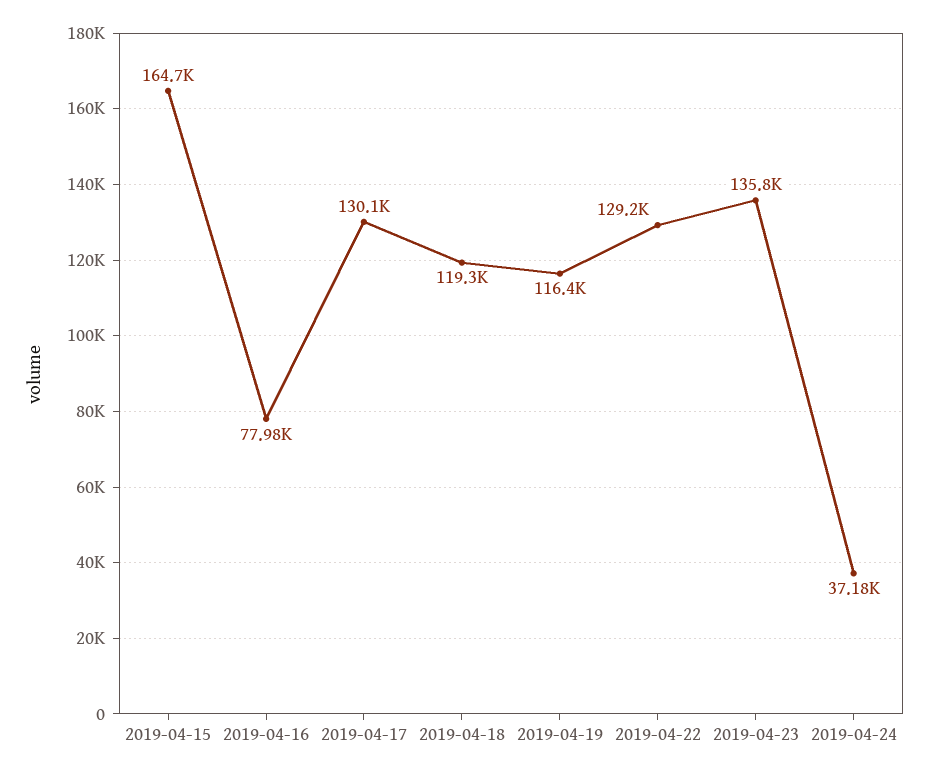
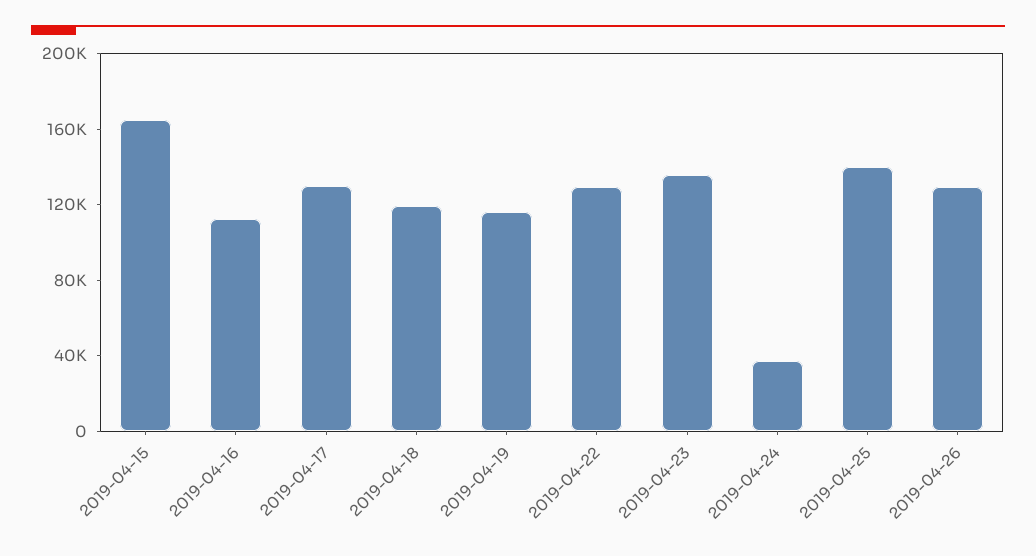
2019-04-16: 77980 -> 110000
2019-04-25: none -> 140000
2019-04-26: none -> 130000

